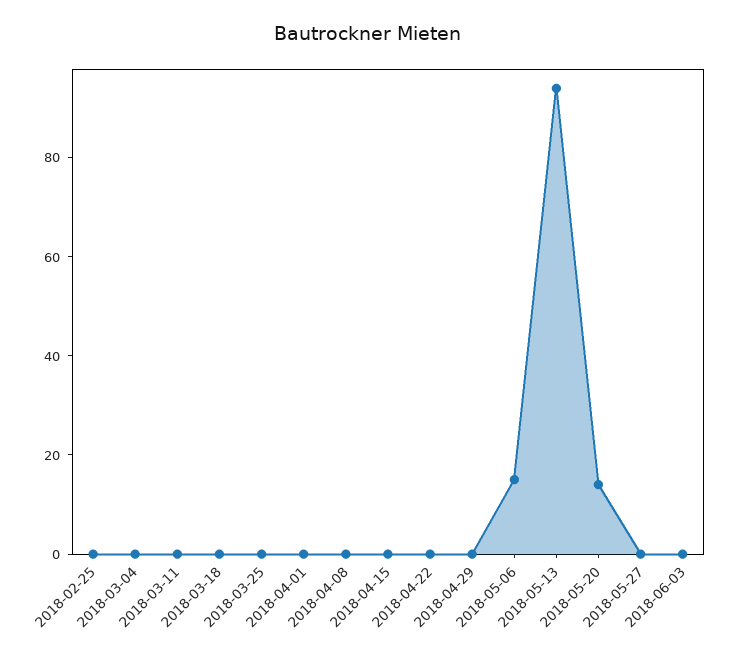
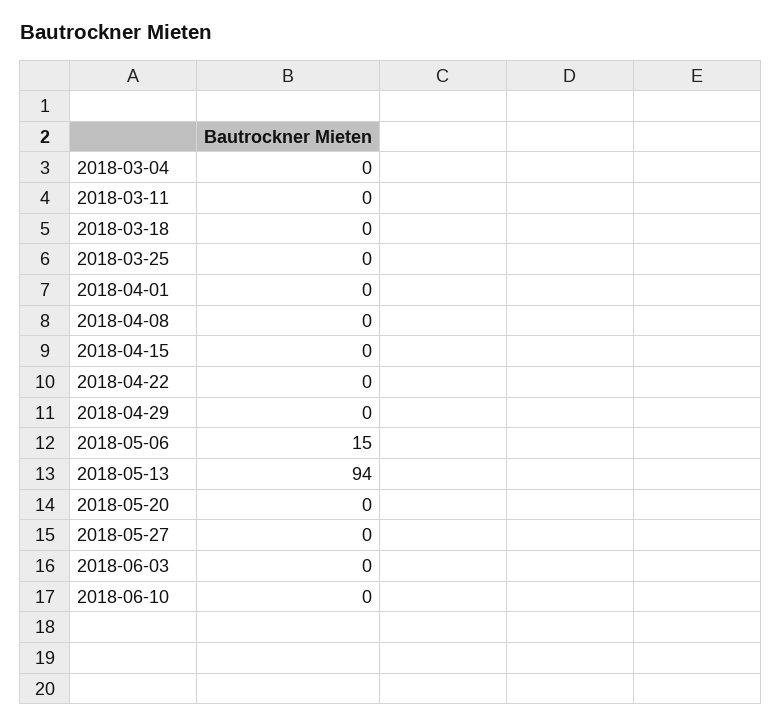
2018-02-25: 0 -> none
2018-05-20: 15 -> 0
2018-06-10: none -> 0

